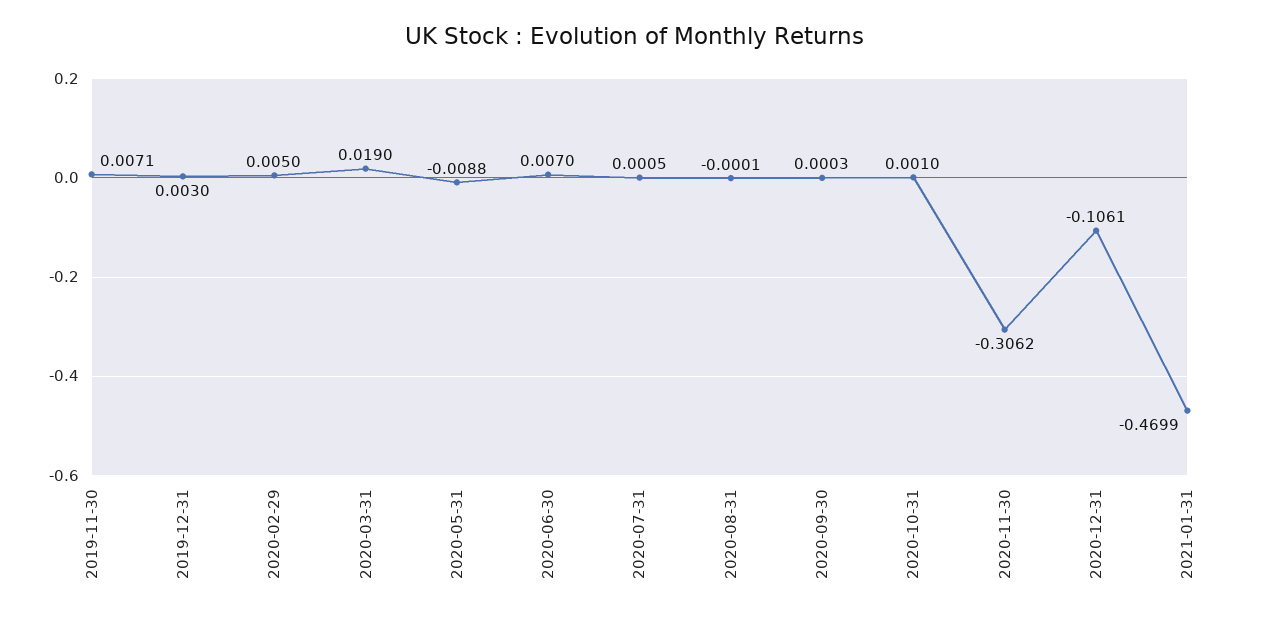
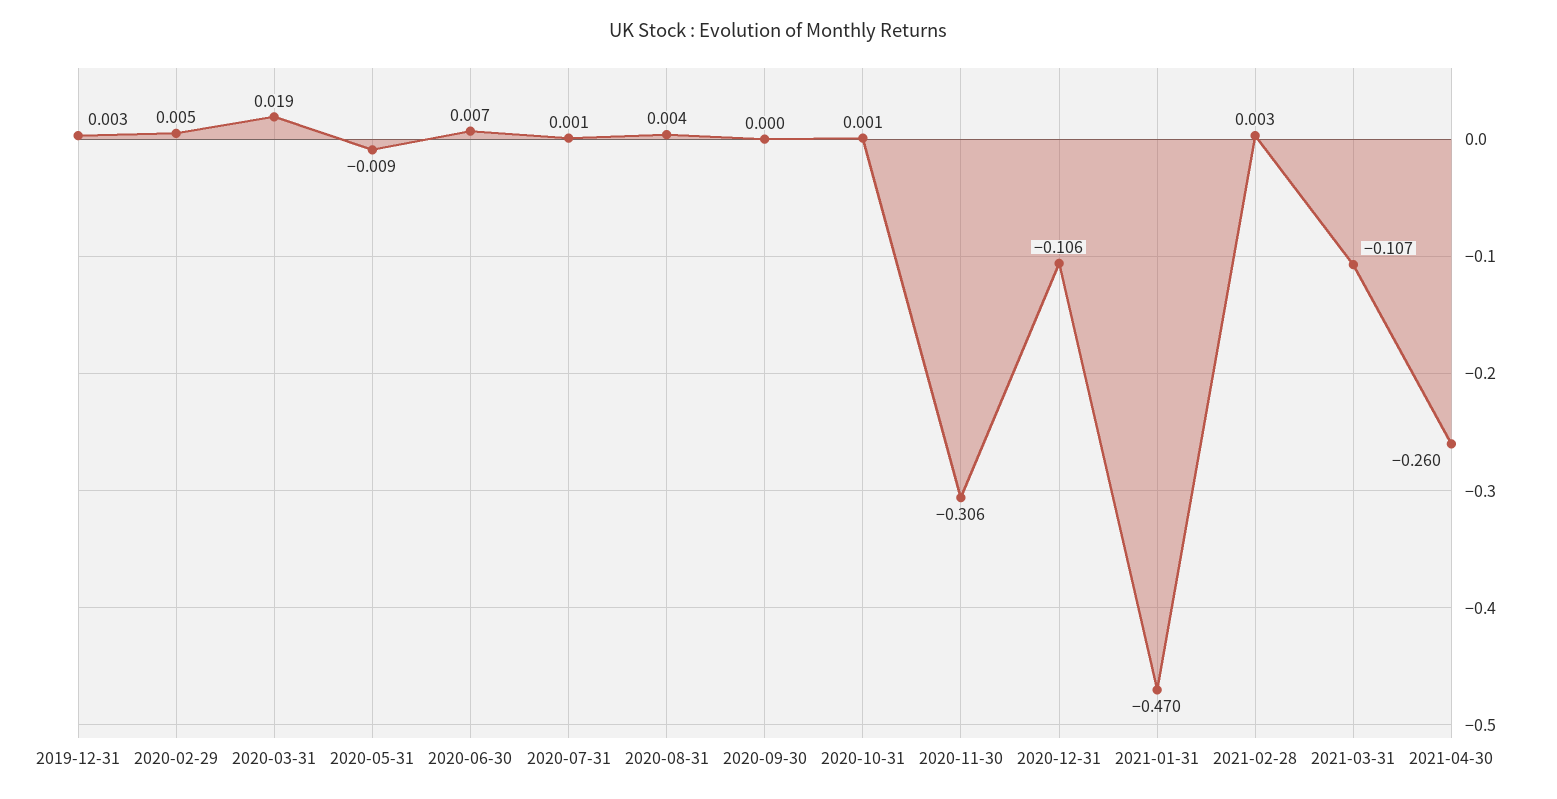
2019-11-30: 0.0071 -> none
2020-08-31: -0.0001 -> 0.004
2021-02-28: none -> 0.003
2021-03-31: none -> -0.107
2021-04-30: none -> -0.26

